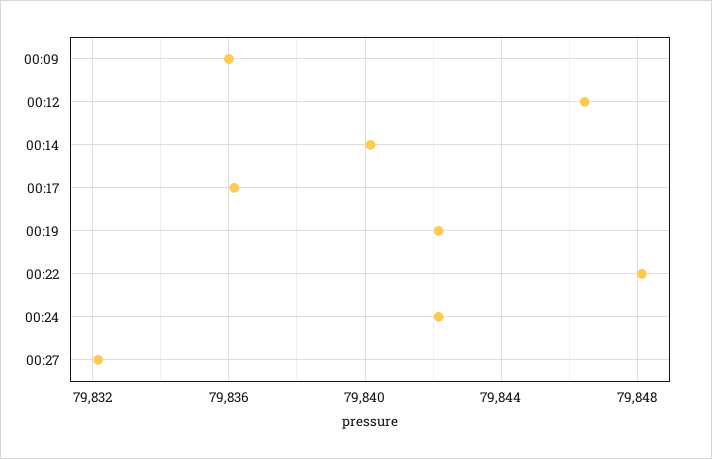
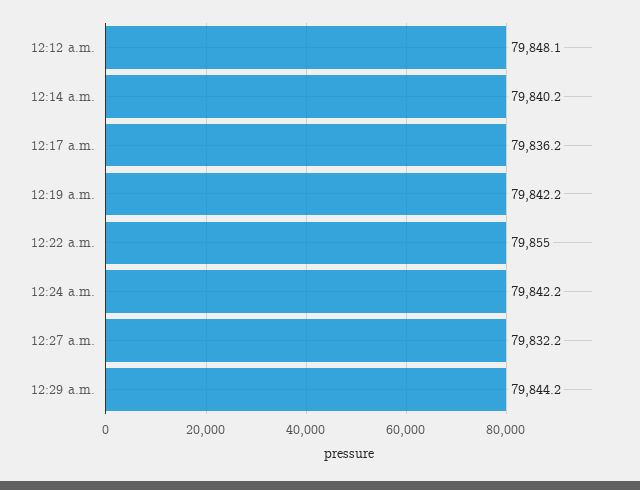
00:09: 79836 -> none
00:12: 79846.5 -> 79848.1
00:22: 79848 -> 79855
12:29 a.m.: none -> 79844.2

